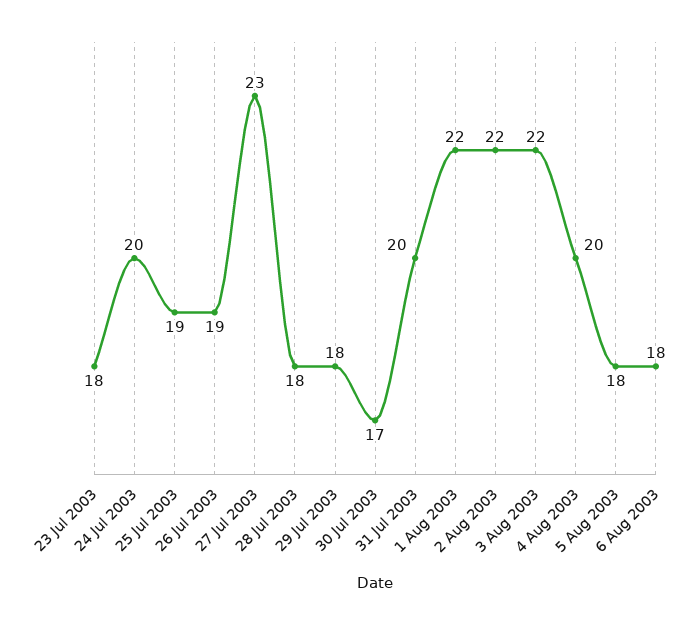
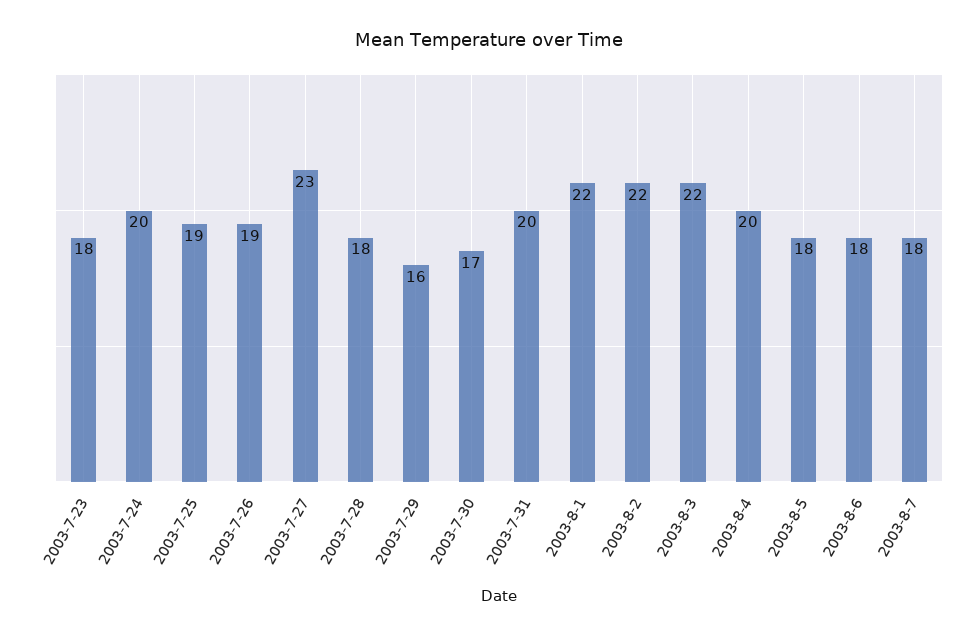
29 Jul 2003: 18 -> 16
2003-8-7: none -> 18

